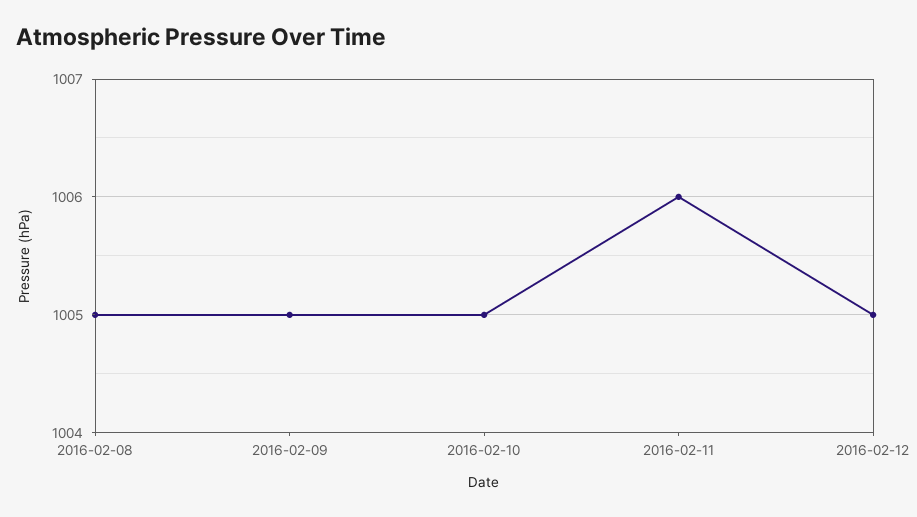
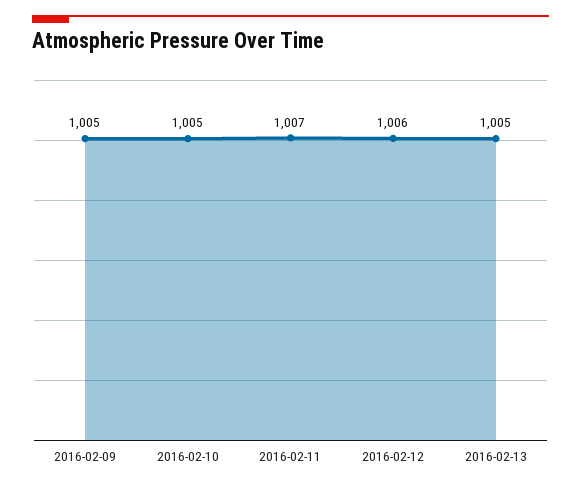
2016-02-08: 1005 -> none
2016-02-11: 1006 -> 1007
2016-02-12: 1005 -> 1006
2016-02-13: none -> 1005

